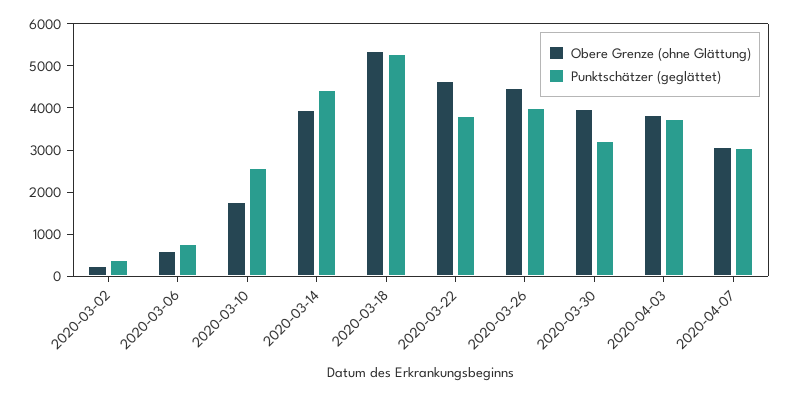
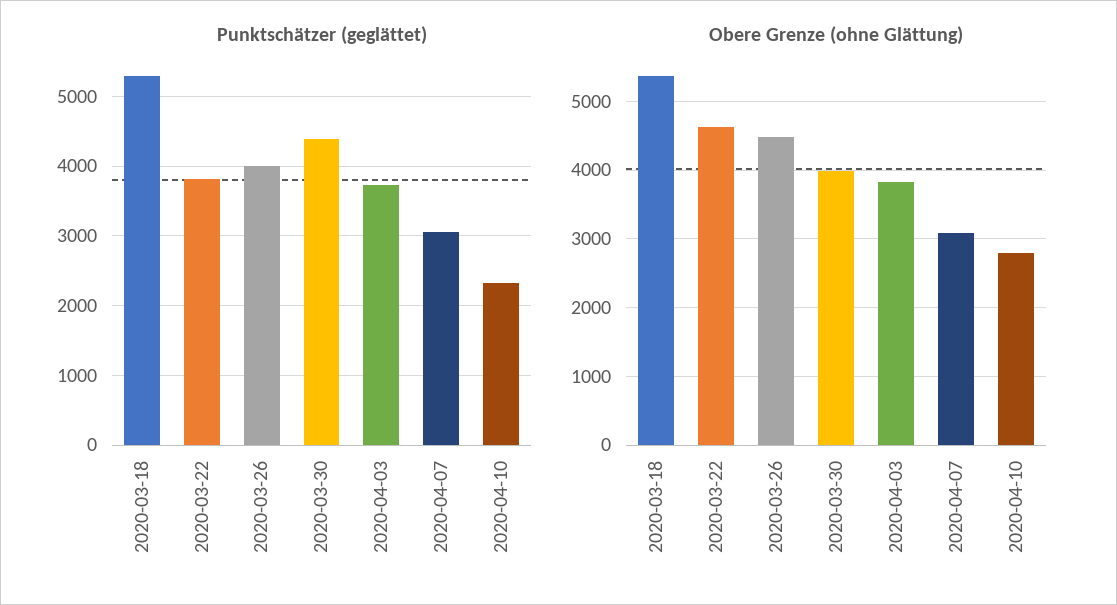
Obere Grenze (ohne Glättung), 2020-03-02: 200 -> none
Punktschätzer (geglättet), 2020-03-02: 400 -> none
Obere Grenze (ohne Glättung), 2020-03-06: 600 -> none
Punktschätzer (geglättet), 2020-03-06: 800 -> none
Obere Grenze (ohne Glättung), 2020-03-10: 1800 -> none
Punktschätzer (geglättet), 2020-03-10: 2600 -> none
Obere Grenze (ohne Glättung), 2020-03-14: 4000 -> none
Punktschätzer (geglättet), 2020-03-14: 4400 -> none
Punktschätzer (geglättet), 2020-03-30: 3200 -> 4400
Punktschätzer (geglättet), 2020-04-10: none -> 2300
Obere Grenze (ohne Glättung), 2020-04-10: none -> 2800

